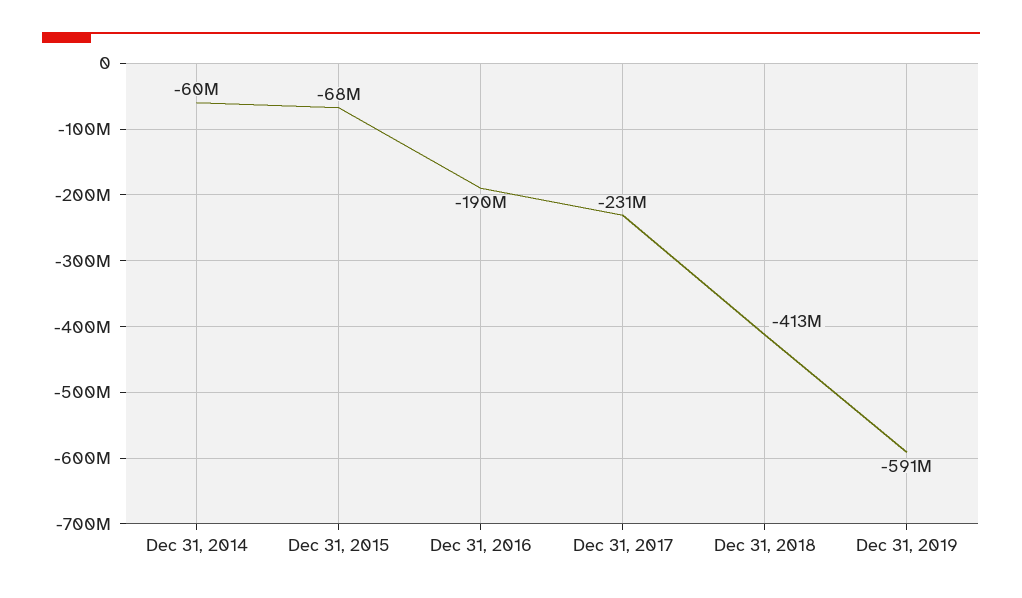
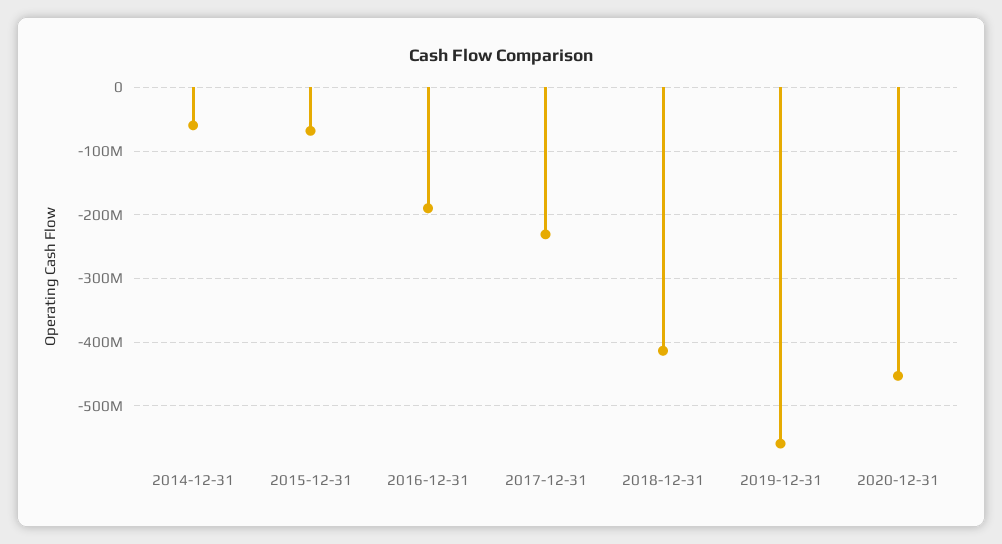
Dec 31, 2019: -591000000 -> -560000000
2020-12-31: none -> -450000000

